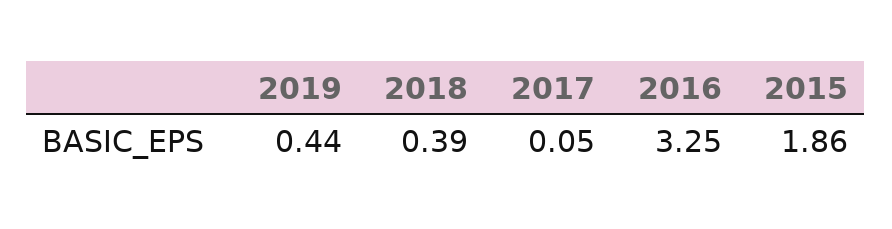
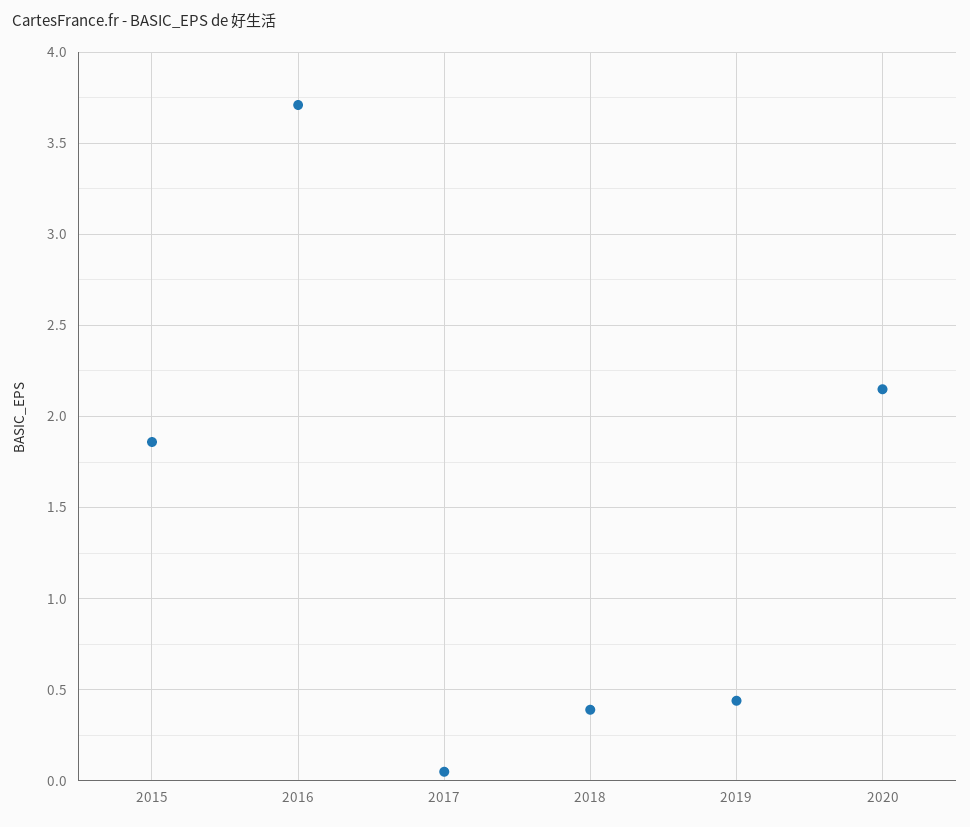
2016: 3.25 -> 3.7
2020: none -> 2.15

